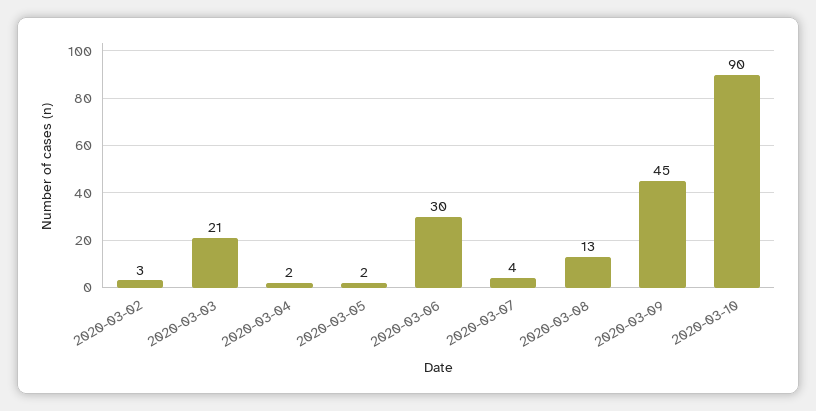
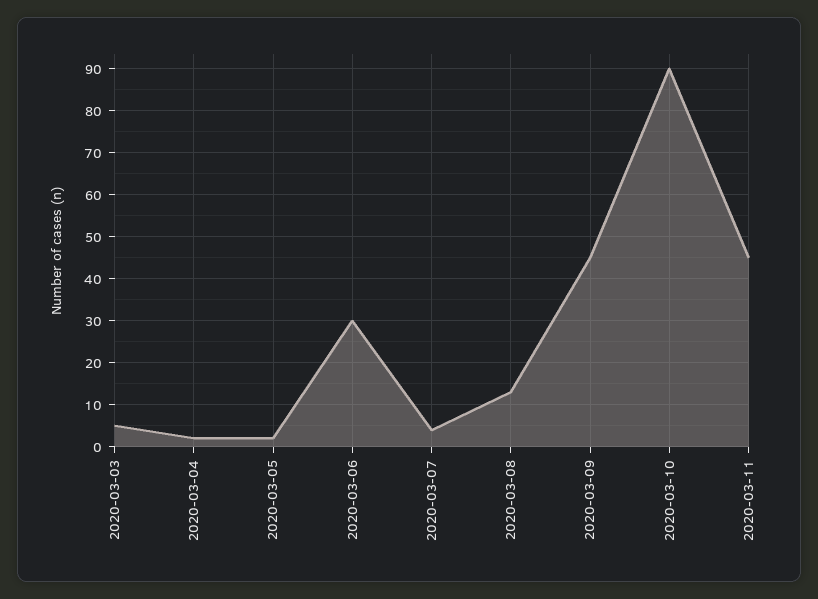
2020-03-02: 3 -> none
2020-03-03: 21 -> 5
2020-03-11: none -> 45

